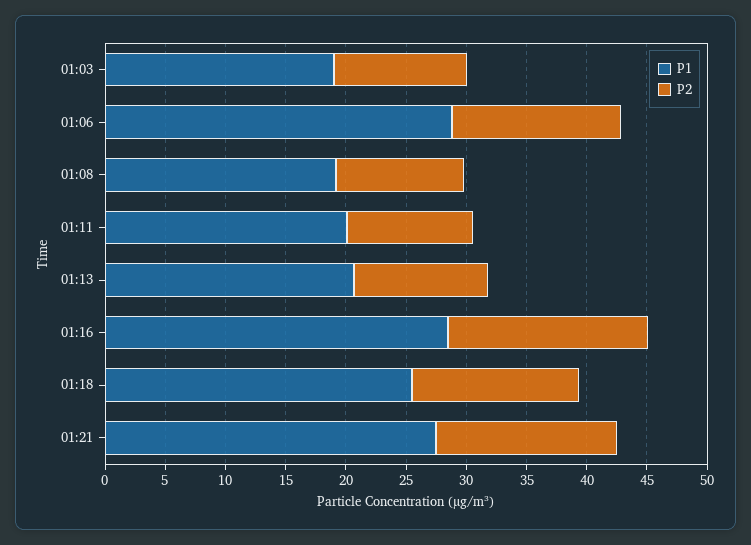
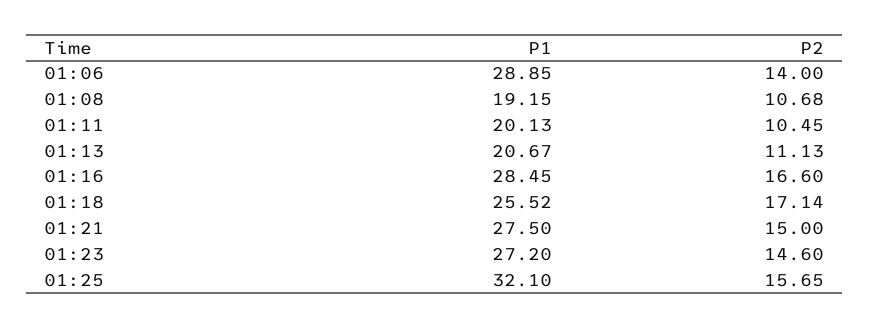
P1, 01:03: 19 -> none
P2, 01:03: 11 -> none
P2, 01:18: 14 -> 17.14
P1, 01:23: none -> 27.2
P2, 01:23: none -> 14.6
P1, 01:25: none -> 32.1
P2, 01:25: none -> 15.65

